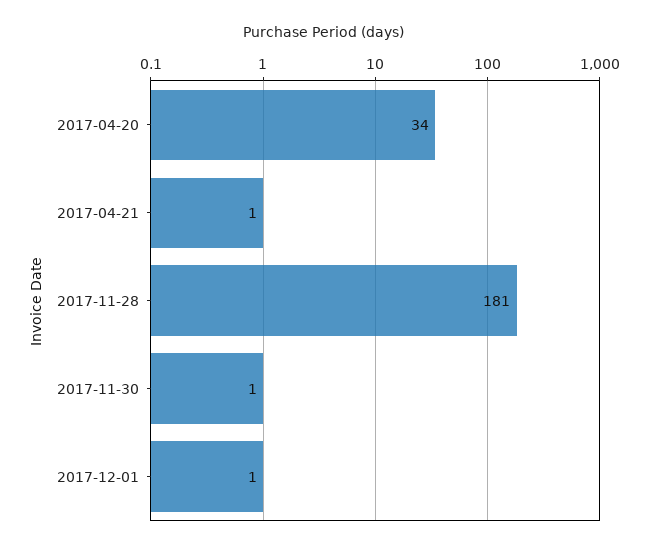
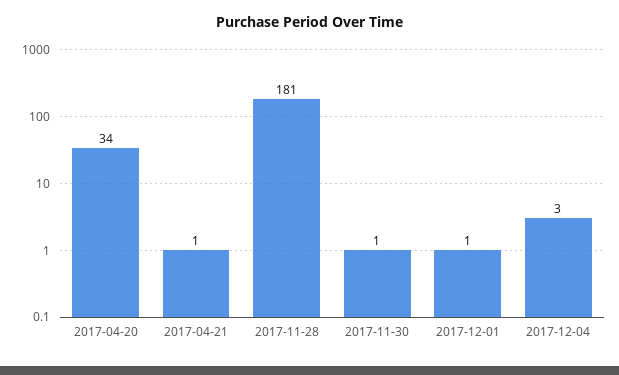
2017-12-04: none -> 3

